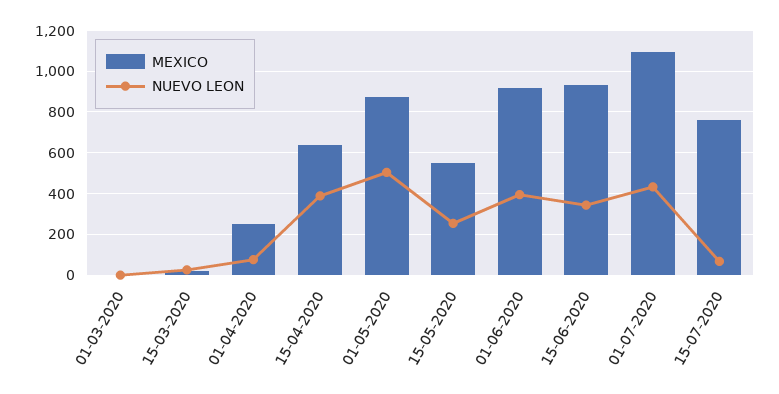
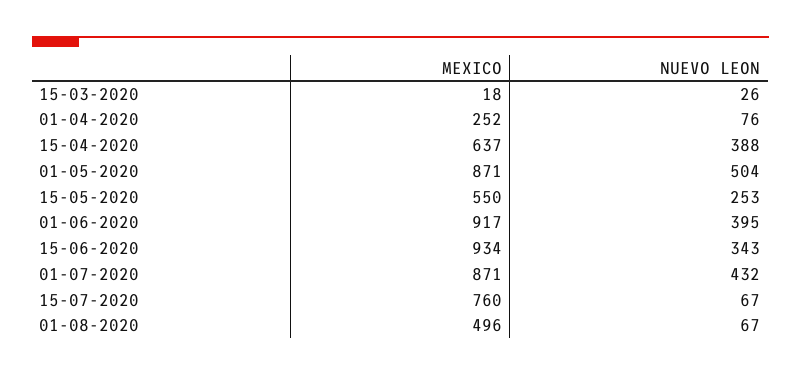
MEXICO, 01-03-2020: 0 -> none
NUEVO LEON, 01-03-2020: 0 -> none
MEXICO, 01-07-2020: 1100 -> 871
MEXICO, 01-08-2020: none -> 496
NUEVO LEON, 01-08-2020: none -> 67

